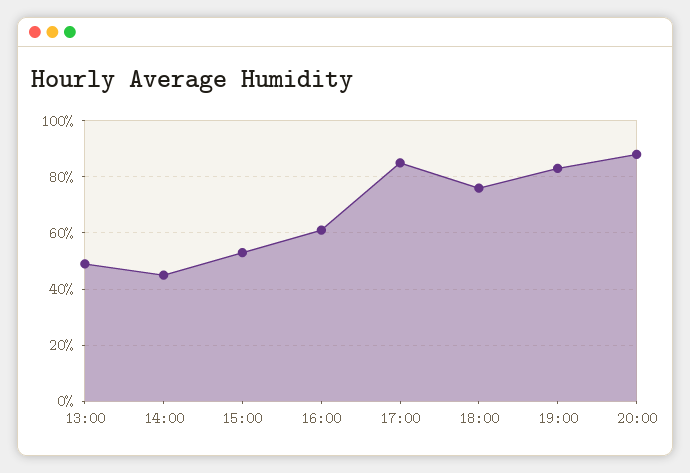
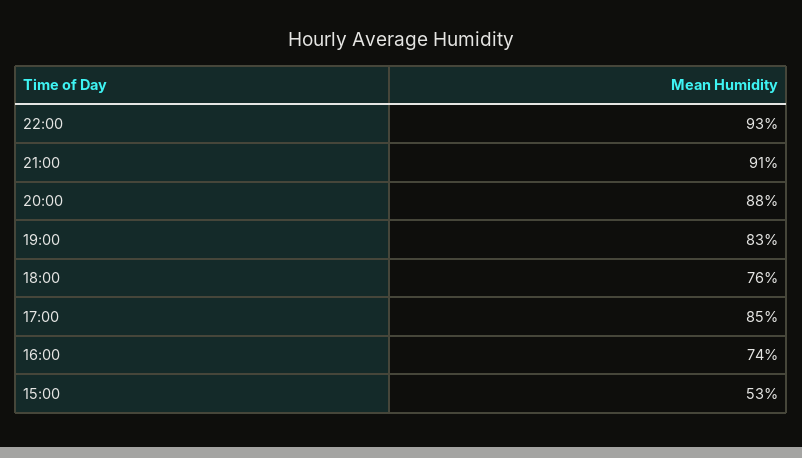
13:00: 50 -> none
14:00: 45 -> none
16:00: 60 -> 74
22:00: none -> 93
21:00: none -> 91

